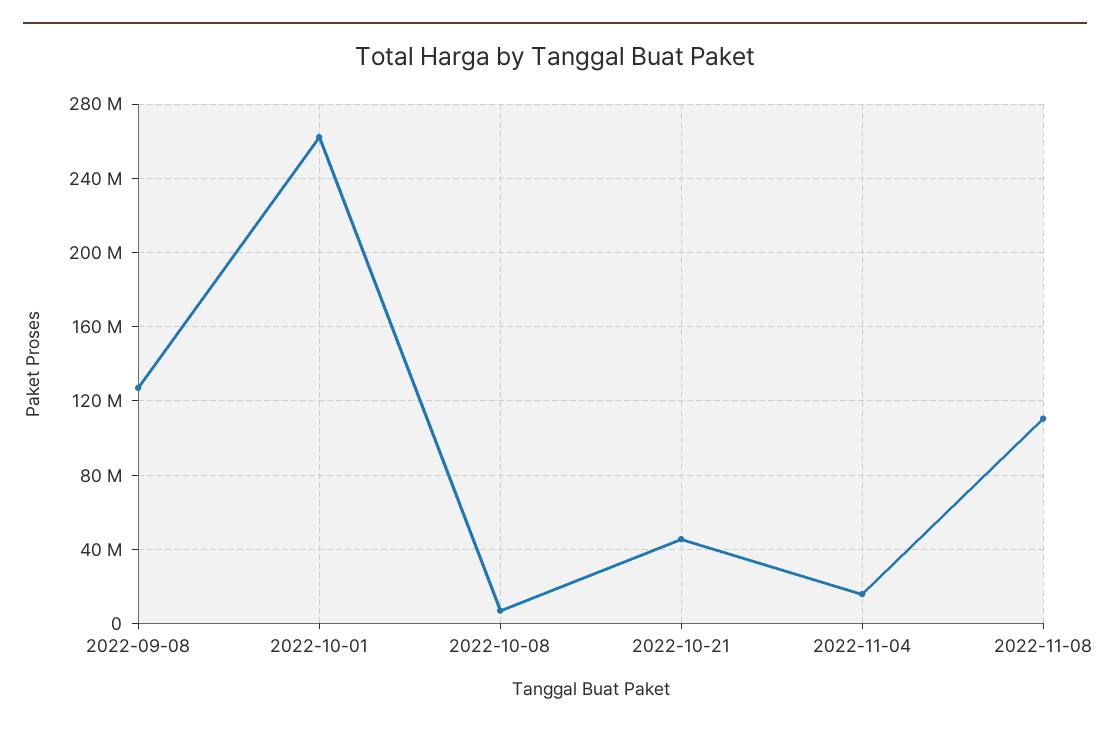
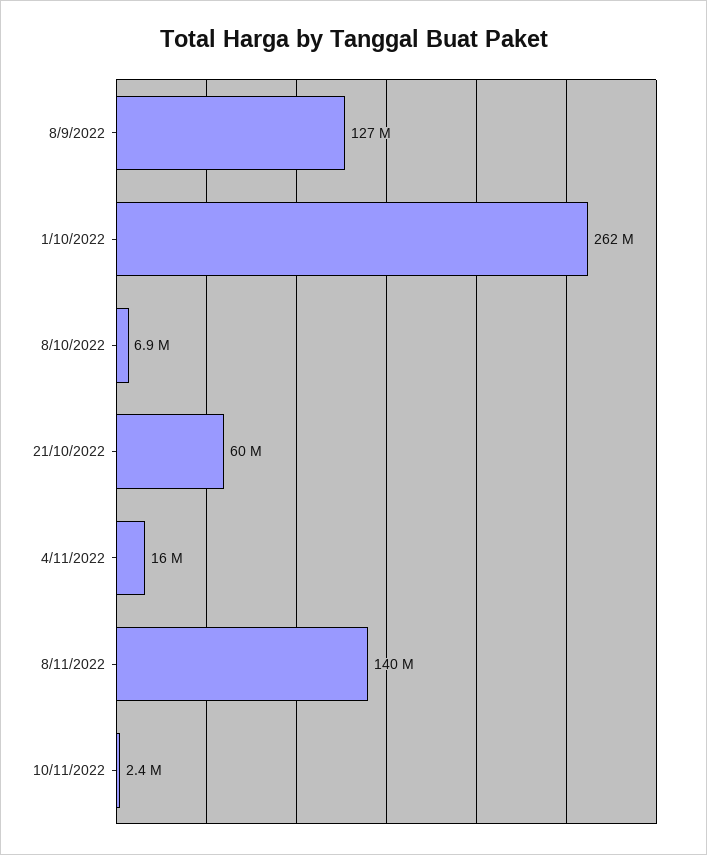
2022-10-21: 45000000 -> 60000000
2022-11-08: 110000000 -> 140000000
10/11/2022: none -> 2400000

